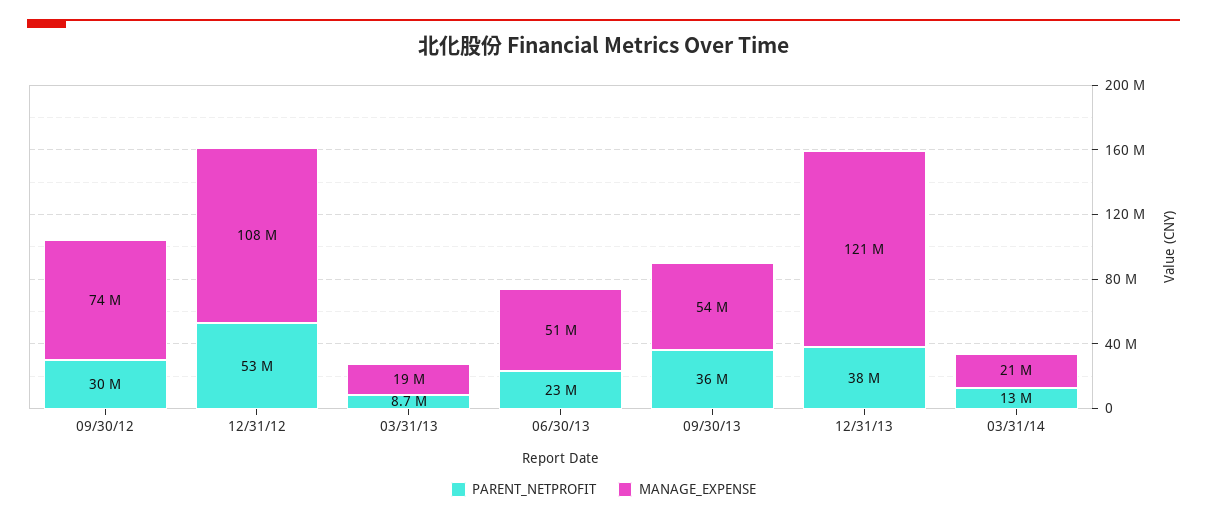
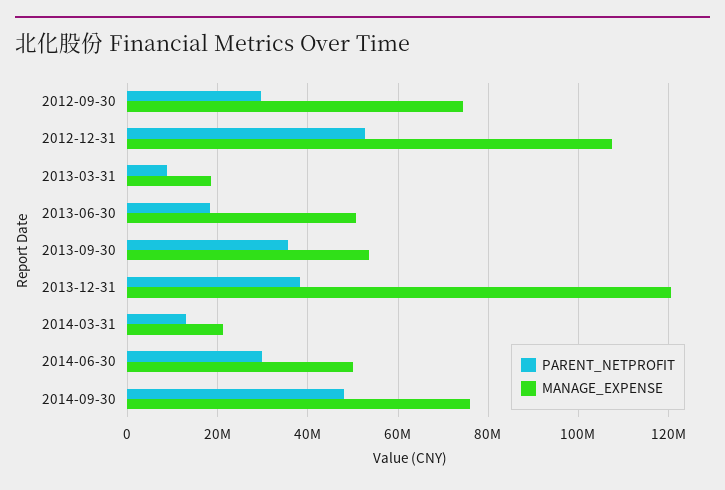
PARENT_NETPROFIT, 06/30/13: 23000000 -> 18000000
PARENT_NETPROFIT, 2014-06-30: none -> 30000000
MANAGE_EXPENSE, 2014-06-30: none -> 50000000
PARENT_NETPROFIT, 2014-09-30: none -> 48000000
MANAGE_EXPENSE, 2014-09-30: none -> 76000000

